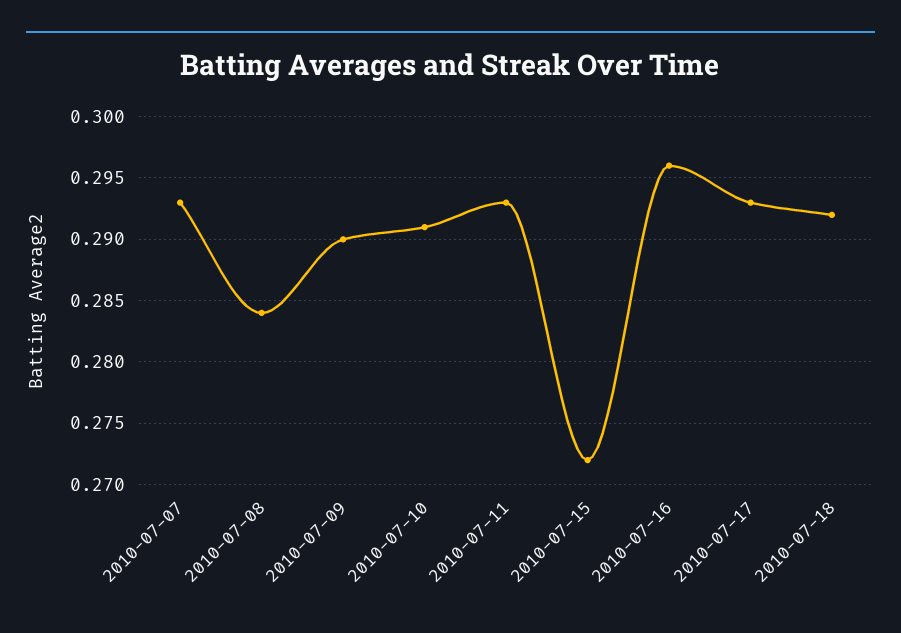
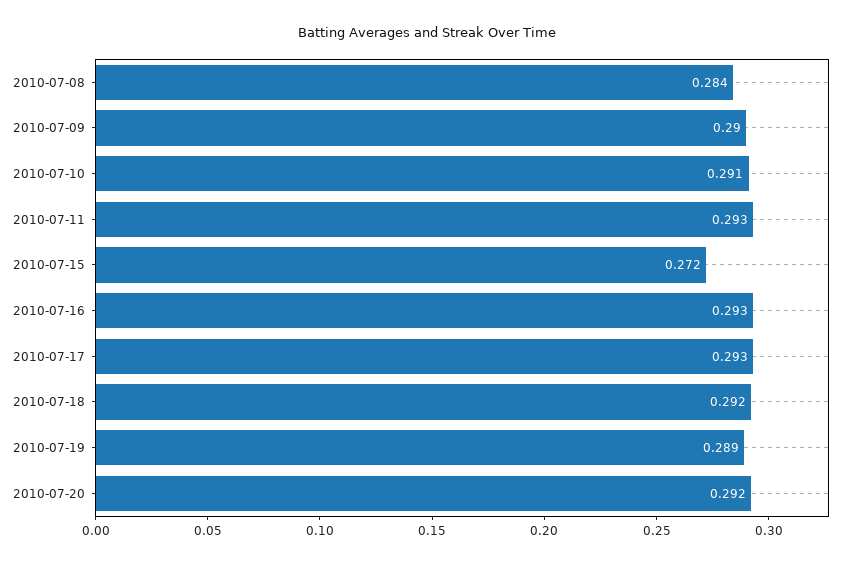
2010-07-07: 0.293 -> none
2010-07-16: 0.296 -> 0.293
2010-07-19: none -> 0.289
2010-07-20: none -> 0.292

